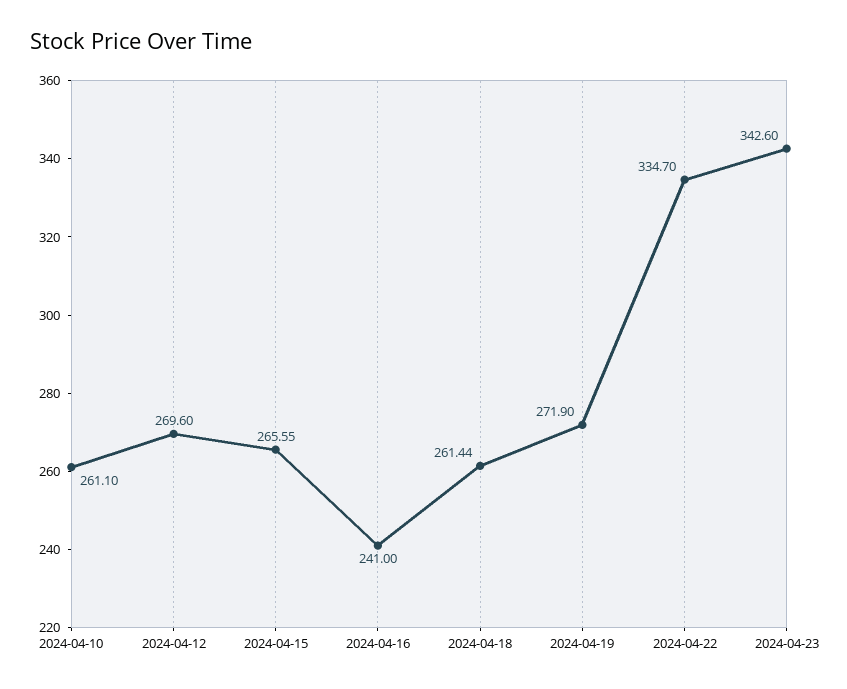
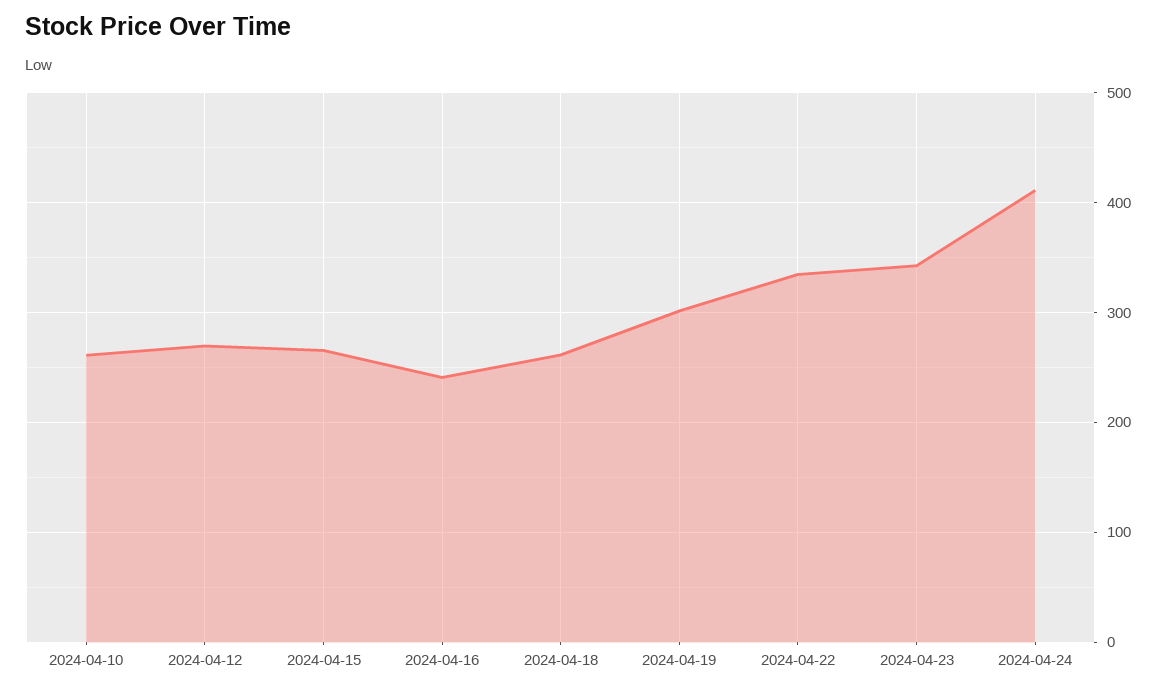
2024-04-19: 271.9 -> 300
2024-04-24: none -> 410

